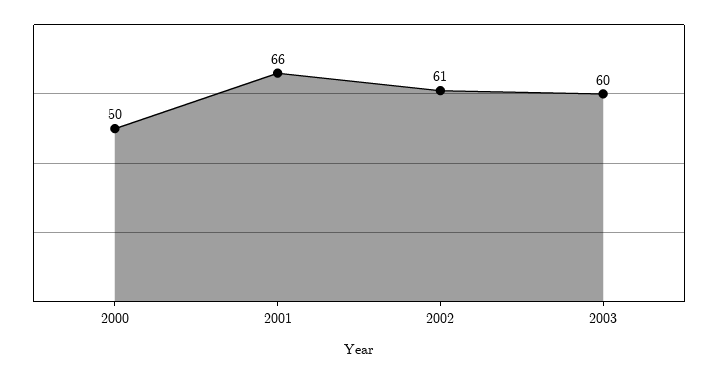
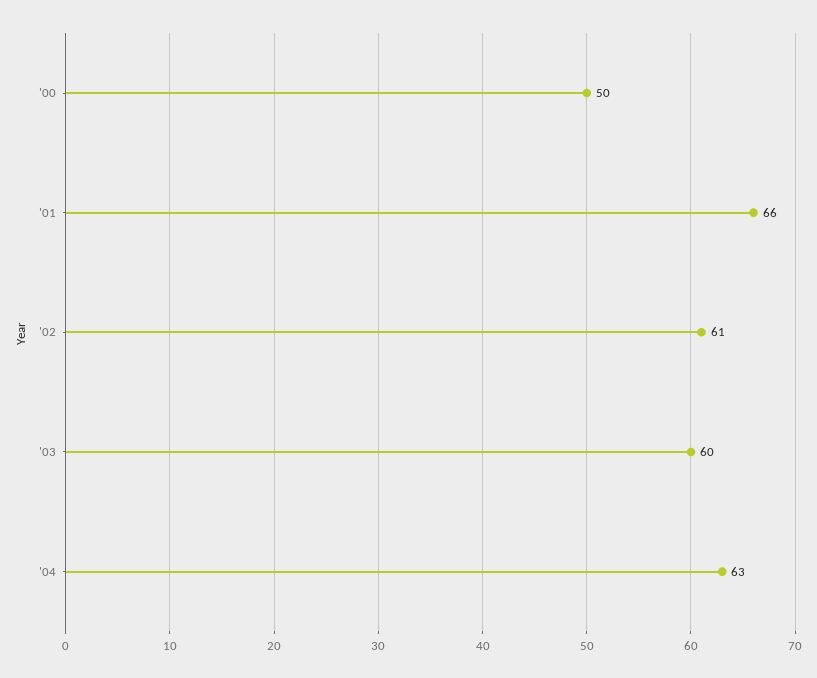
'04: none -> 63

